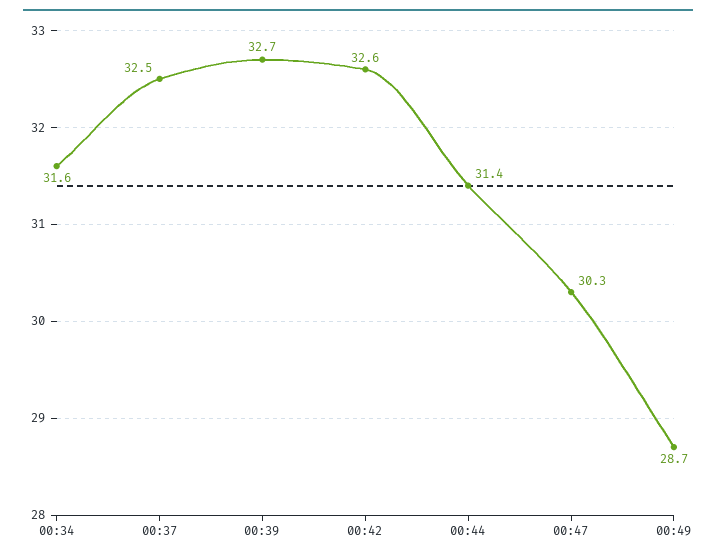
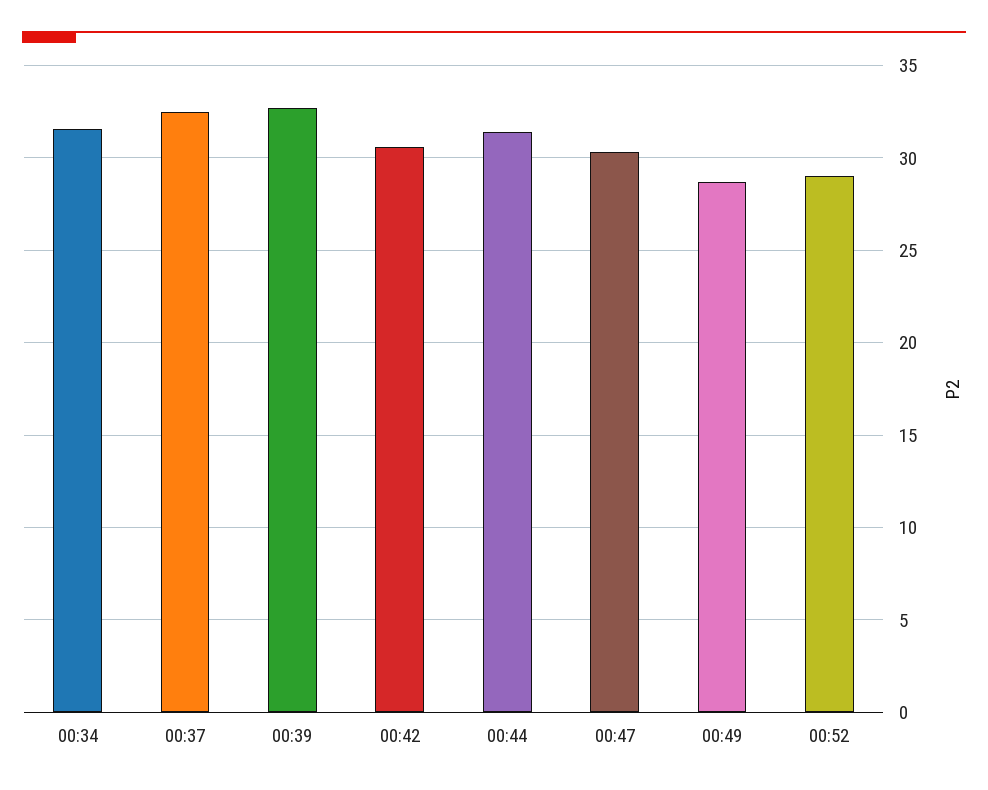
00:42: 32.6 -> 30.5
00:52: none -> 29

